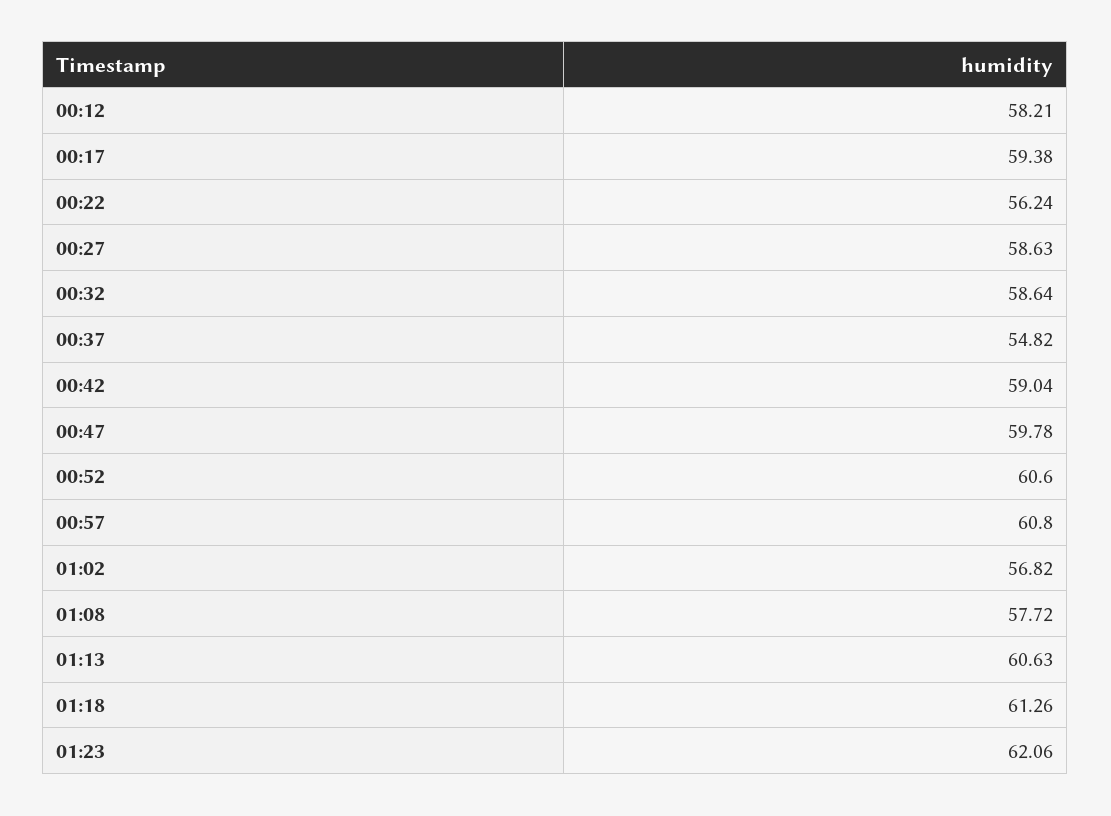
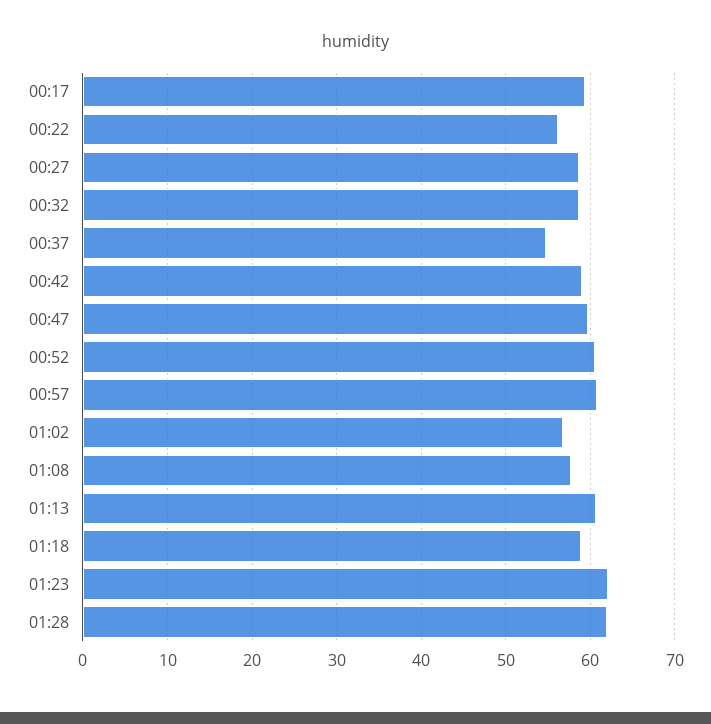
00:12: 58.21 -> none
01:18: 61.26 -> 59
01:28: none -> 62

